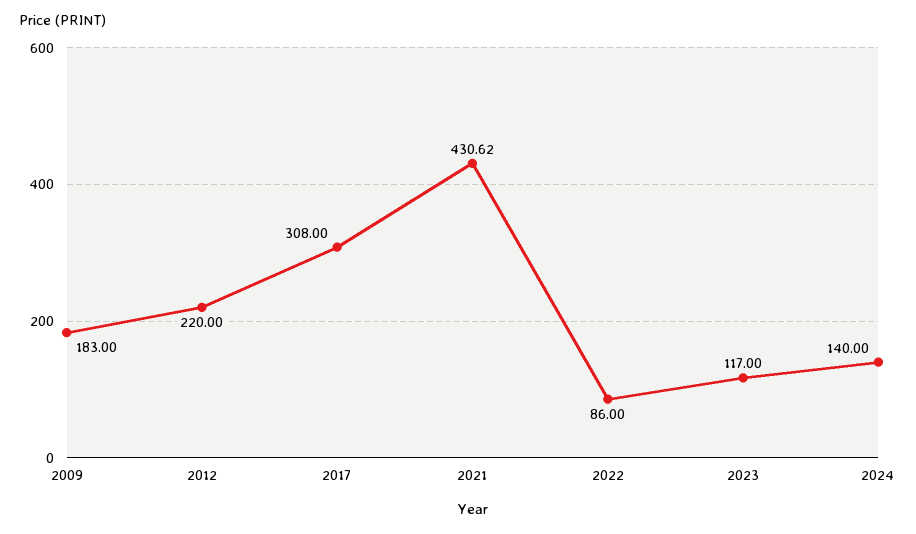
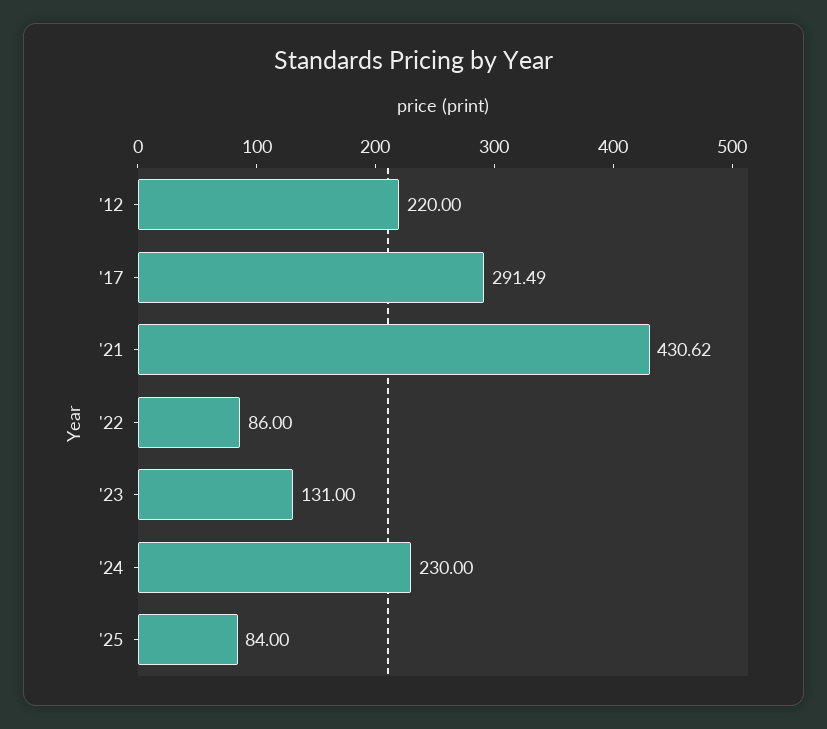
2009: 183 -> none
2017: 308 -> 291.49
2023: 117 -> 131
2024: 140 -> 230
'25: none -> 84

